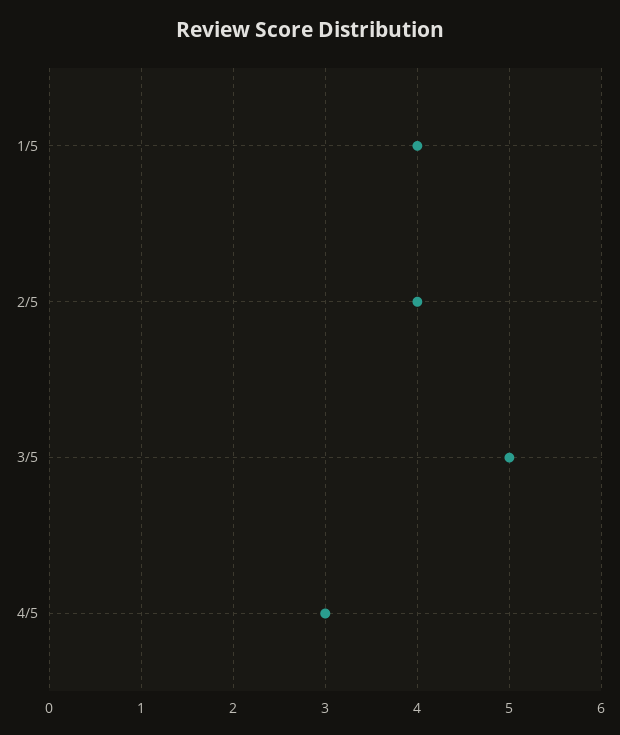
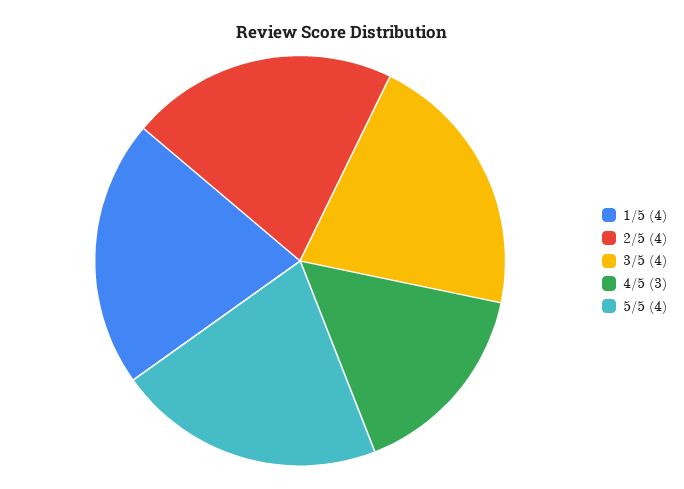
3/5: 5 -> 4
5/5: none -> 4

